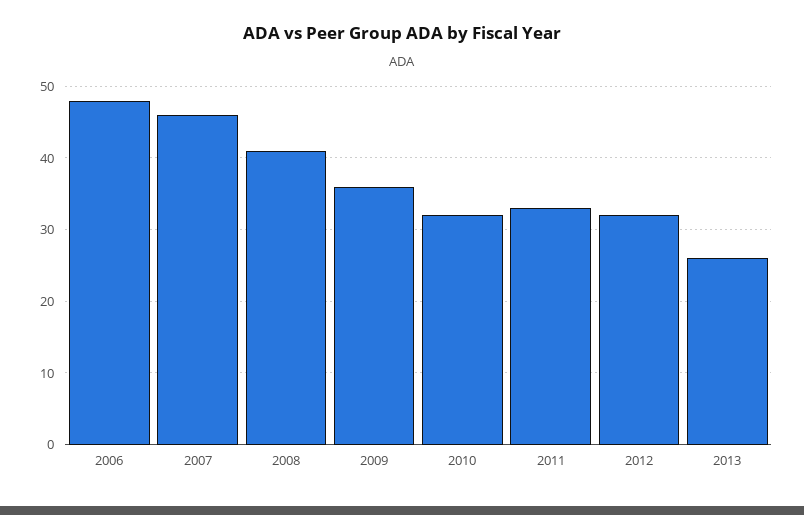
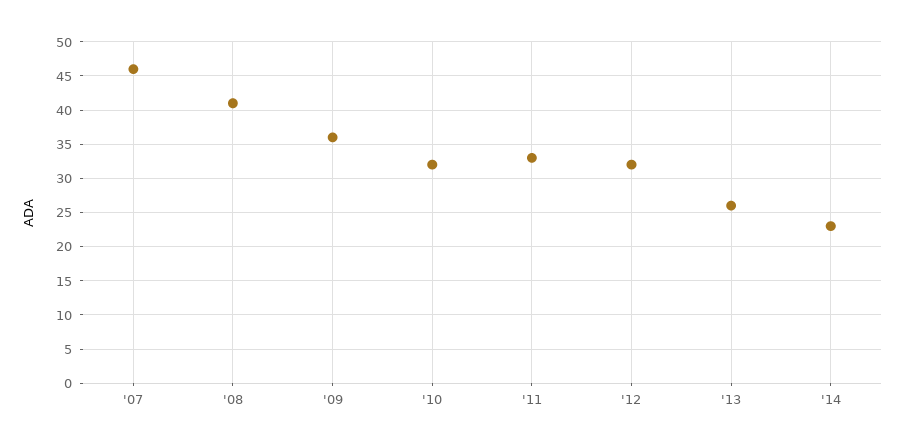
2006: 48 -> none
'14: none -> 23

